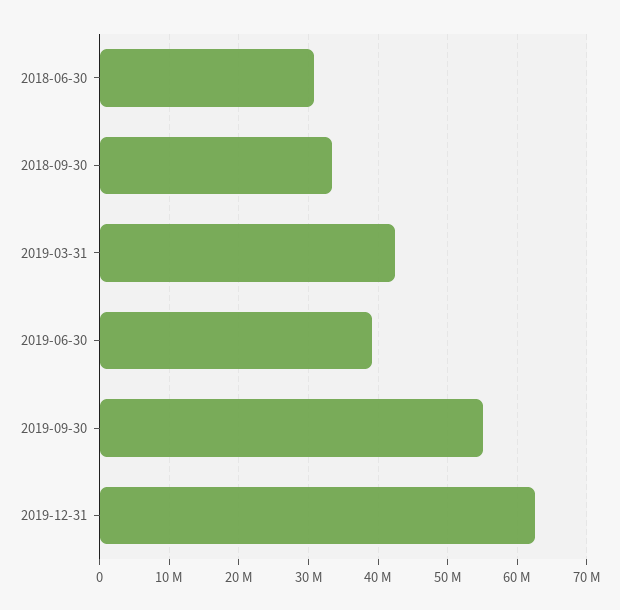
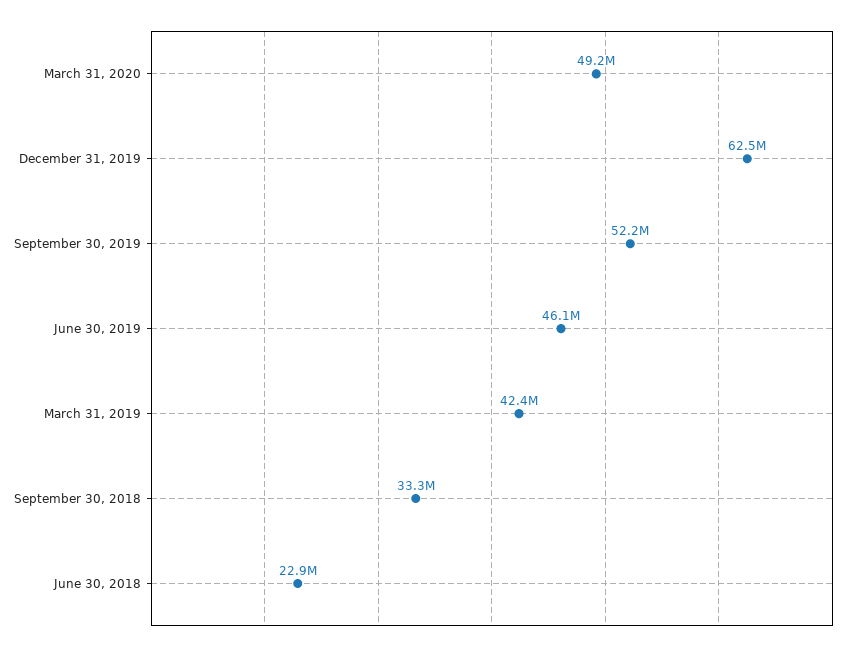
2018-06-30: 31000000 -> 22900000
2019-06-30: 39000000 -> 46100000
2019-09-30: 55000000 -> 52200000
March 31, 2020: none -> 49200000

